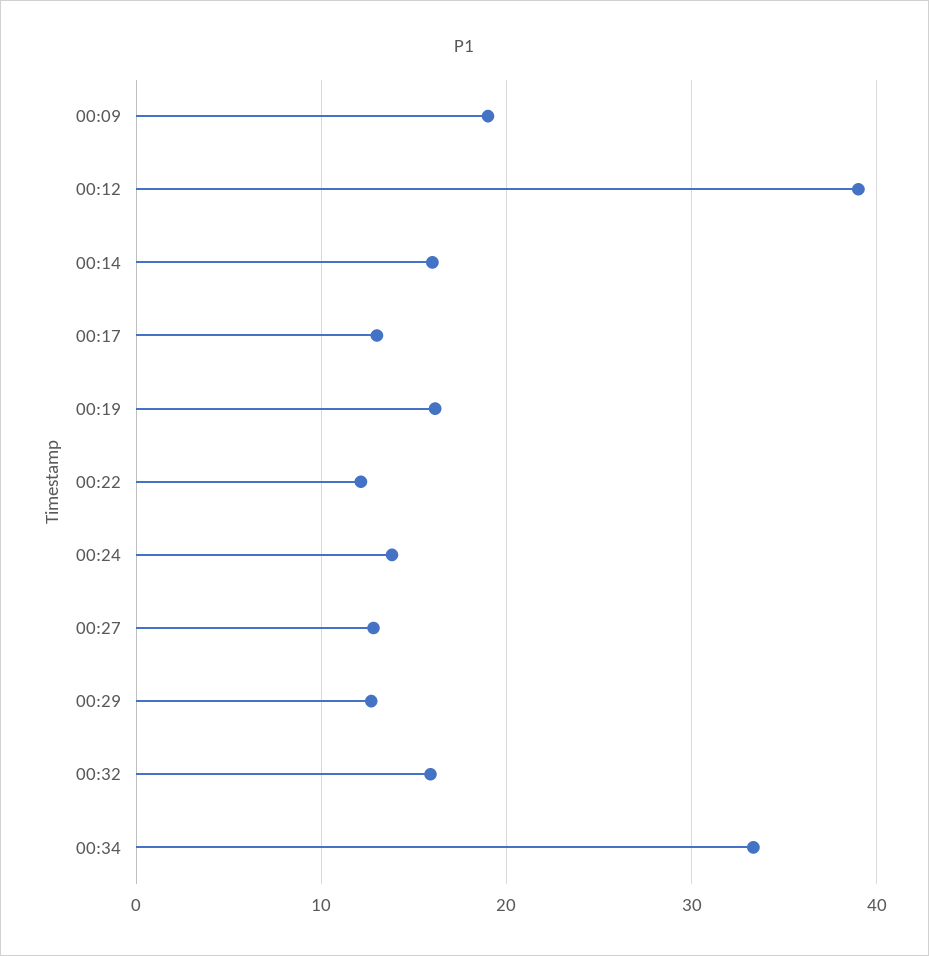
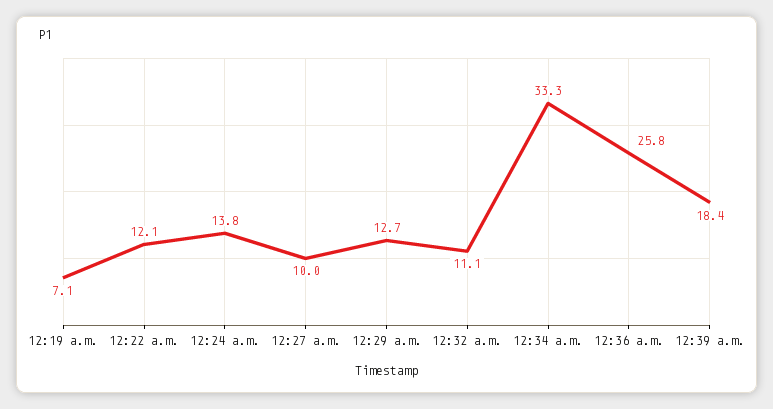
00:09: 19 -> none
00:12: 39 -> none
00:14: 16 -> none
00:17: 13 -> none
00:19: 16 -> 7.1
00:27: 13 -> 10
00:32: 16 -> 11.1
12:36 a.m.: none -> 25.8
12:39 a.m.: none -> 18.4

